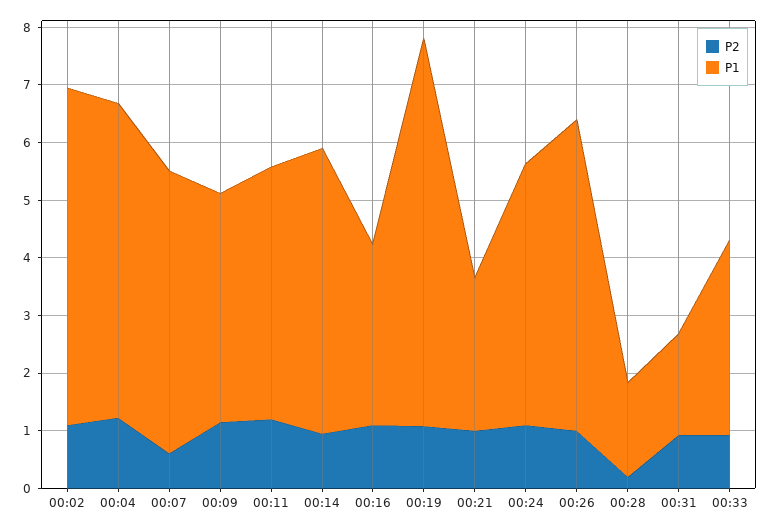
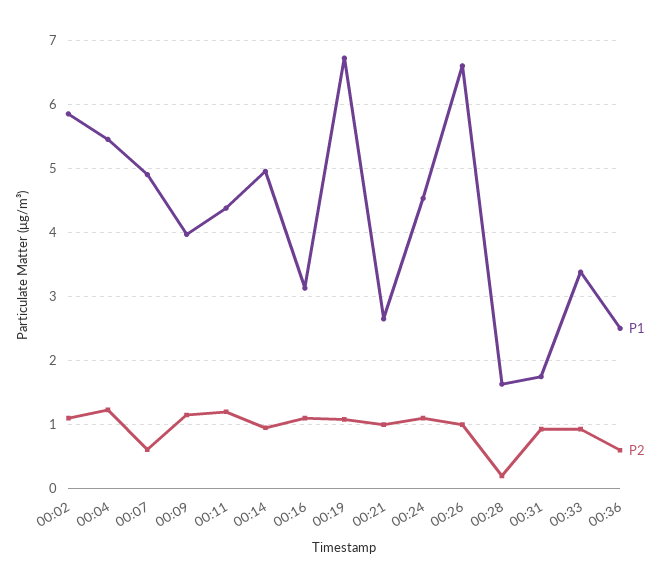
P1, 00:26: 5.4 -> 6.6
P1, 00:36: none -> 2.5
P2, 00:36: none -> 0.6

